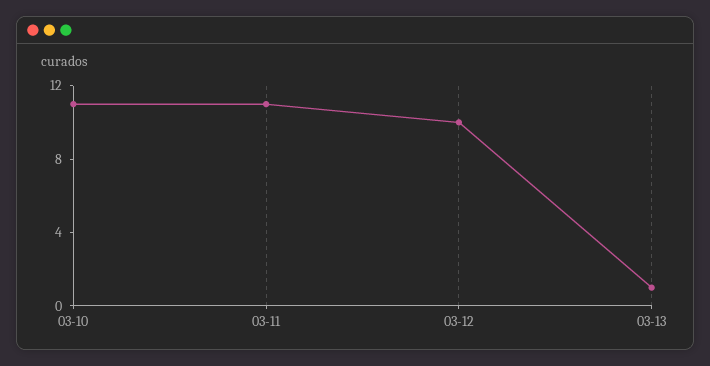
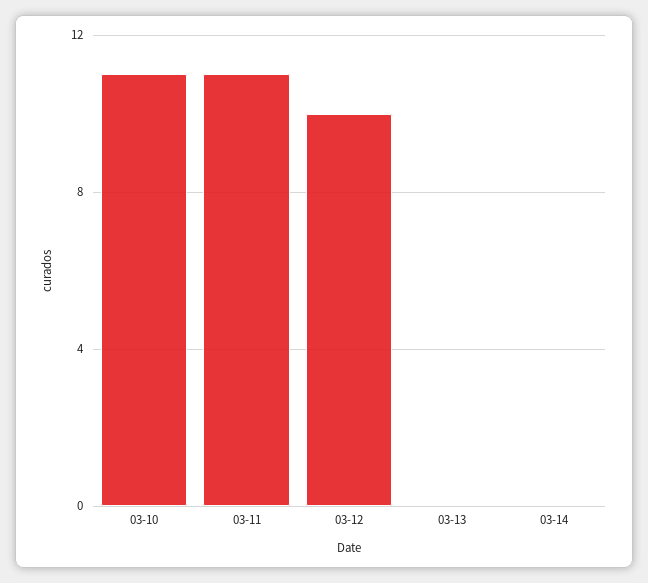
03-13: 1 -> 0
03-14: none -> 0

